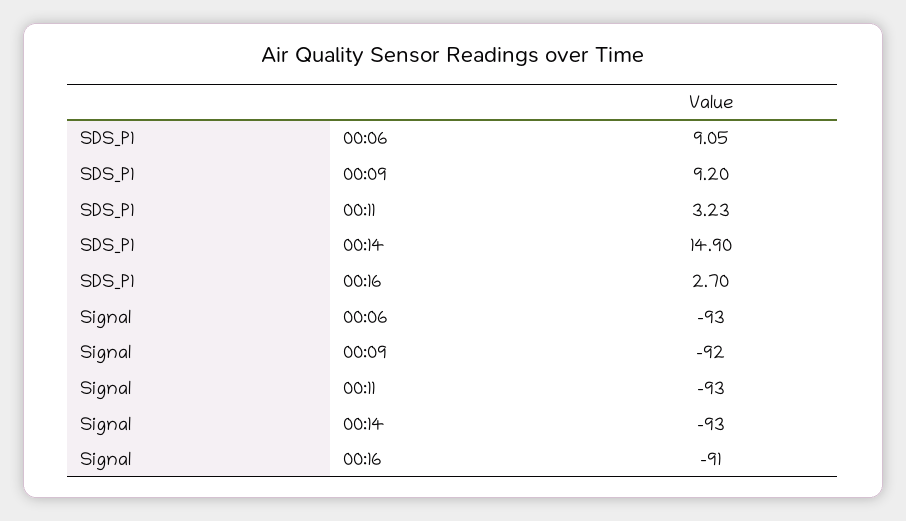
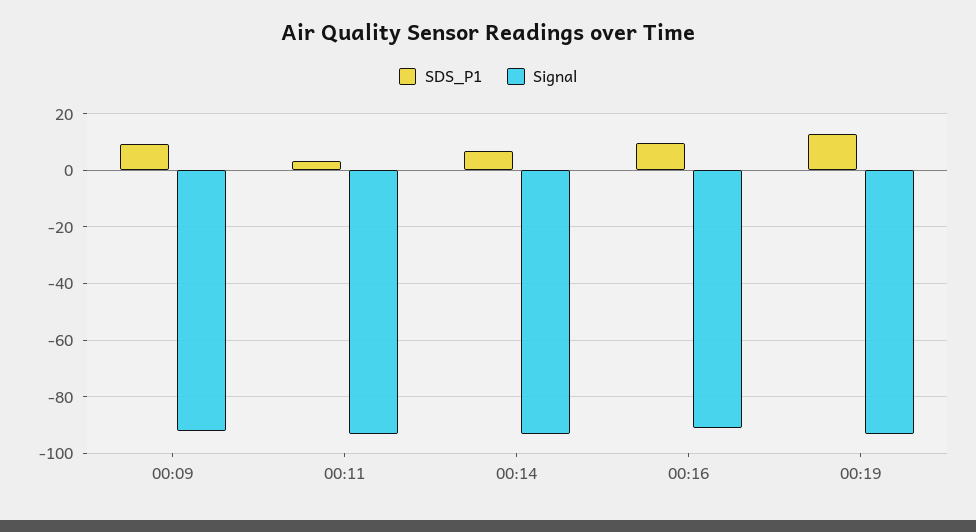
SDS_P1, 00:06: 9.05 -> none
SDS_P1, 00:14: 14.9 -> 7.5
SDS_P1, 00:16: 2.7 -> 10
Signal, 00:06: -93 -> none
SDS_P1, 00:19: none -> 12.5
Signal, 00:19: none -> -92.5

